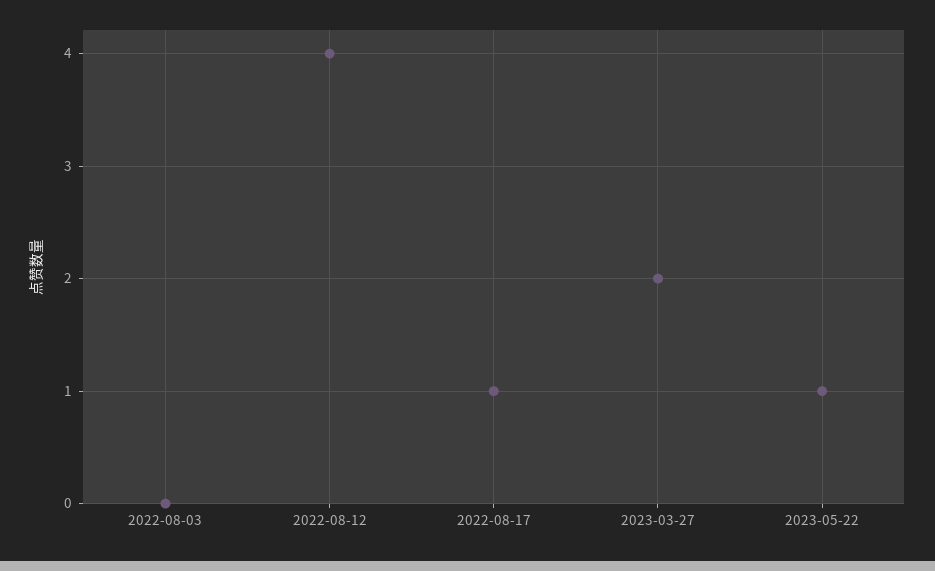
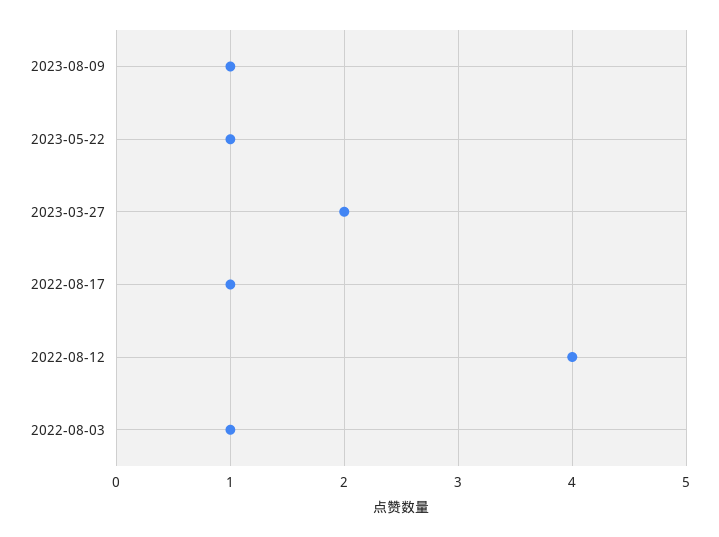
2022-08-03: 0 -> 1
2023-08-09: none -> 1

